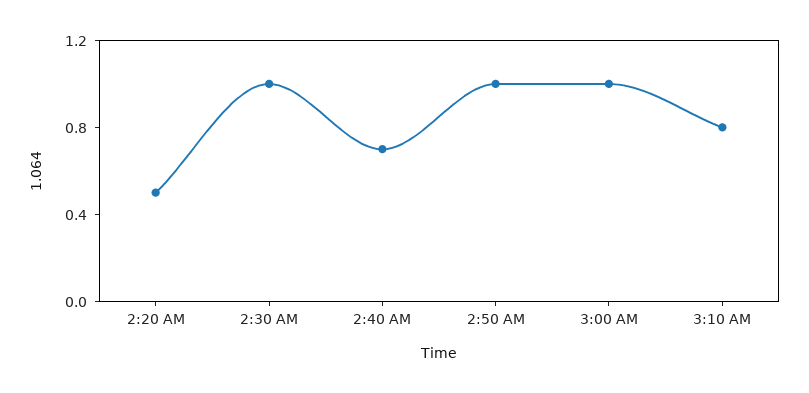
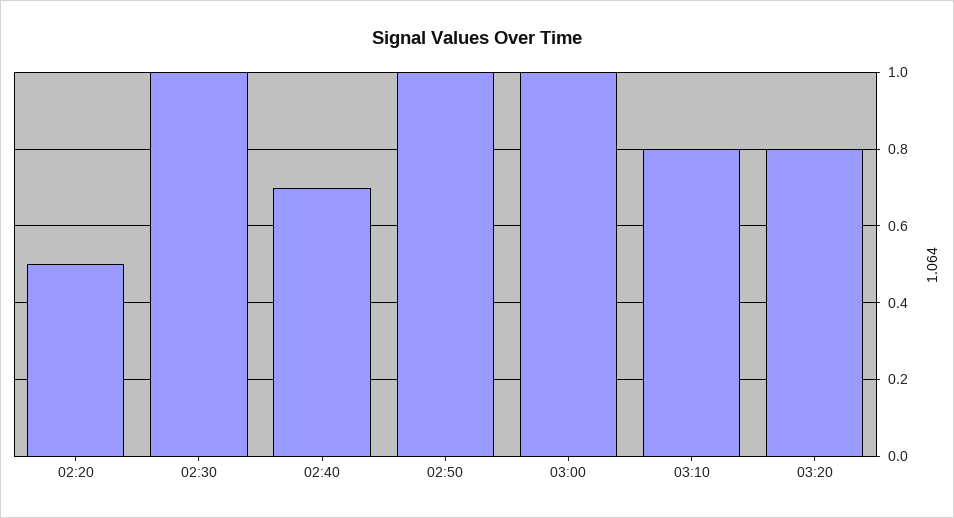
03:20: none -> 0.8

